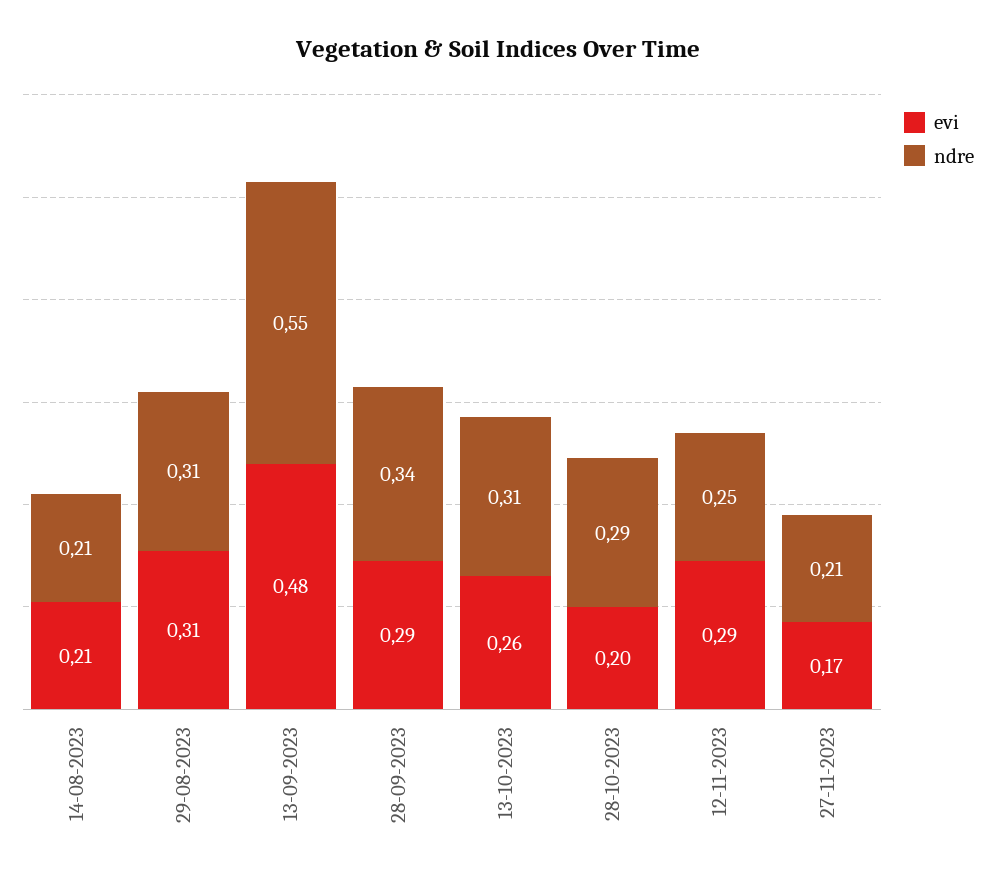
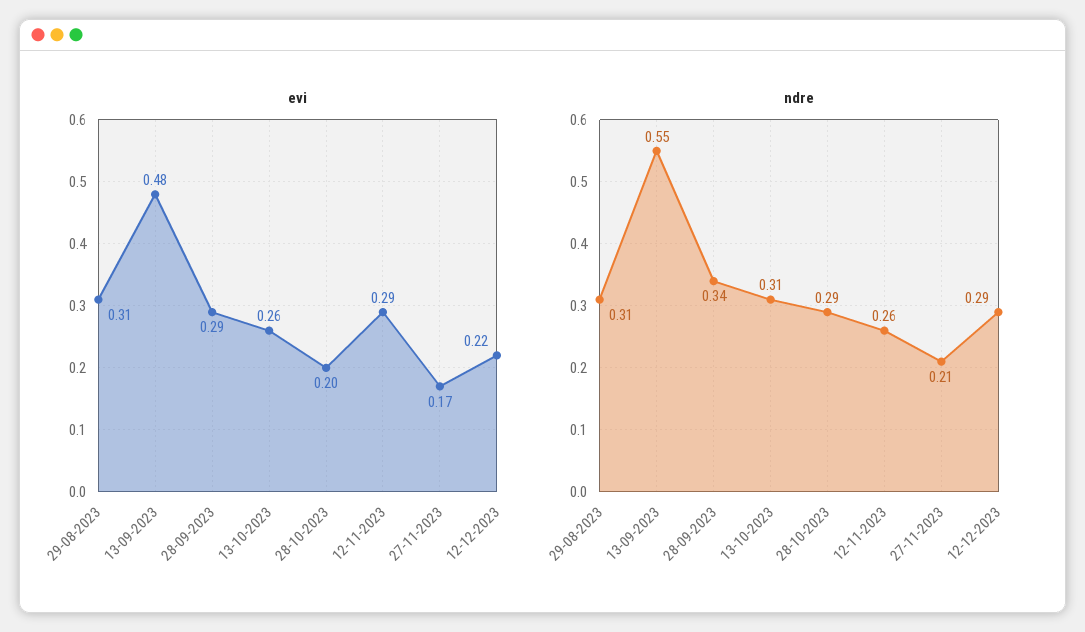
evi, 14-08-2023: 0.21 -> none
ndre, 14-08-2023: 0.21 -> none
ndre, 12-11-2023: 0.25 -> 0.26
evi, 12-12-2023: none -> 0.22
ndre, 12-12-2023: none -> 0.29

